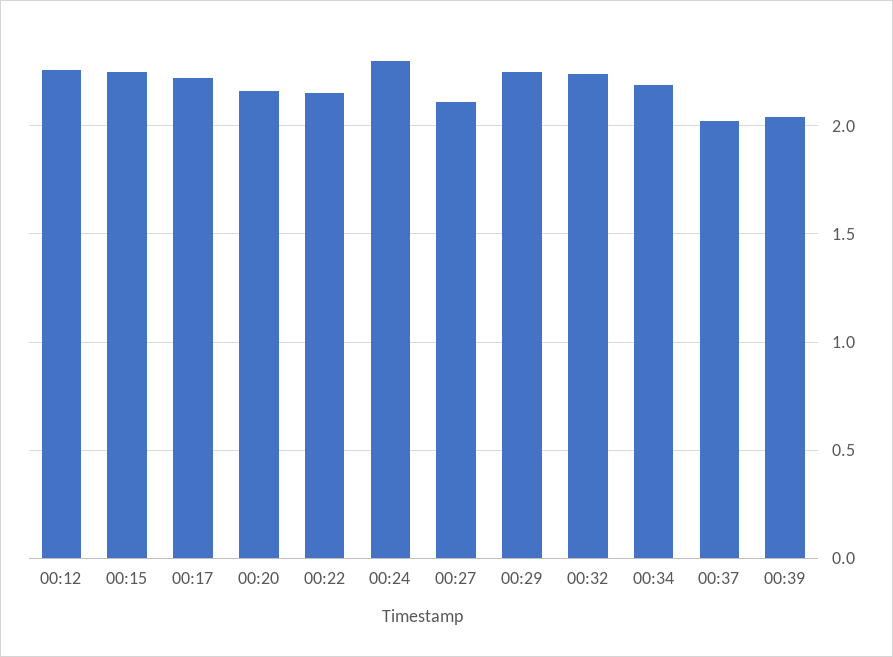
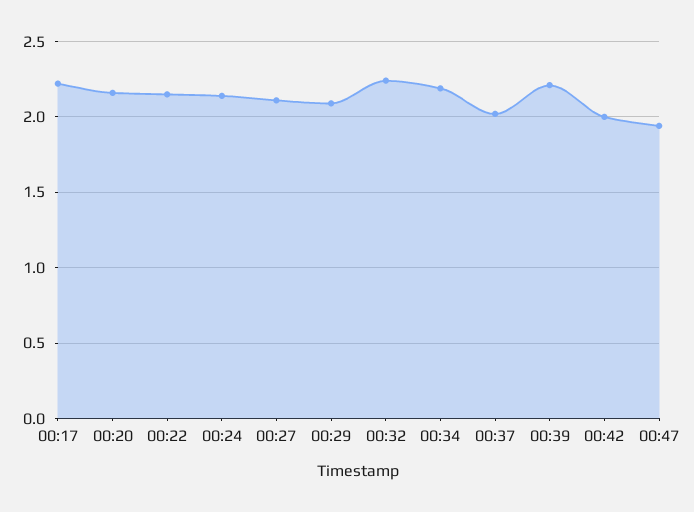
00:12: 2.25 -> none
00:15: 2.25 -> none
00:24: 2.3 -> 2.15
00:29: 2.25 -> 2.1
00:39: 2.05 -> 2.2
00:42: none -> 2
00:47: none -> 1.95

